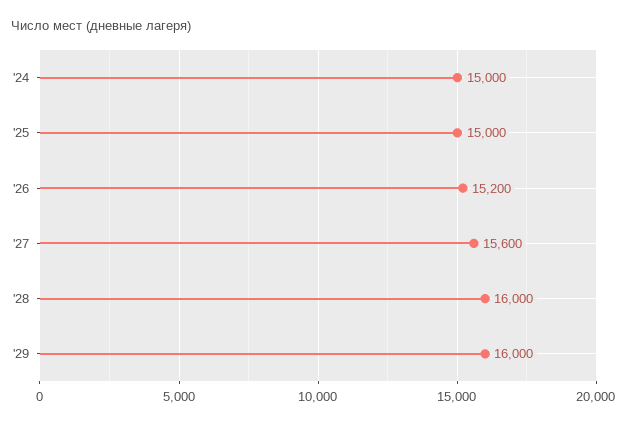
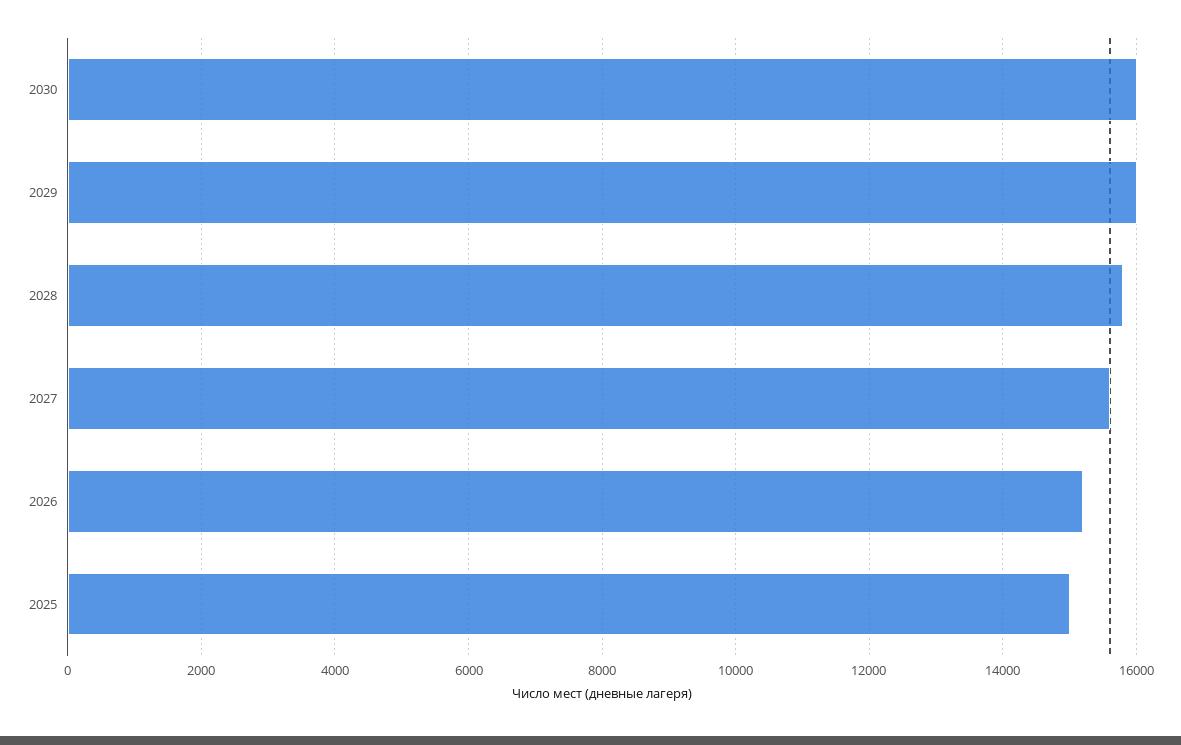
'24: 15000 -> none
'28: 16000 -> 15800
2030: none -> 16000

